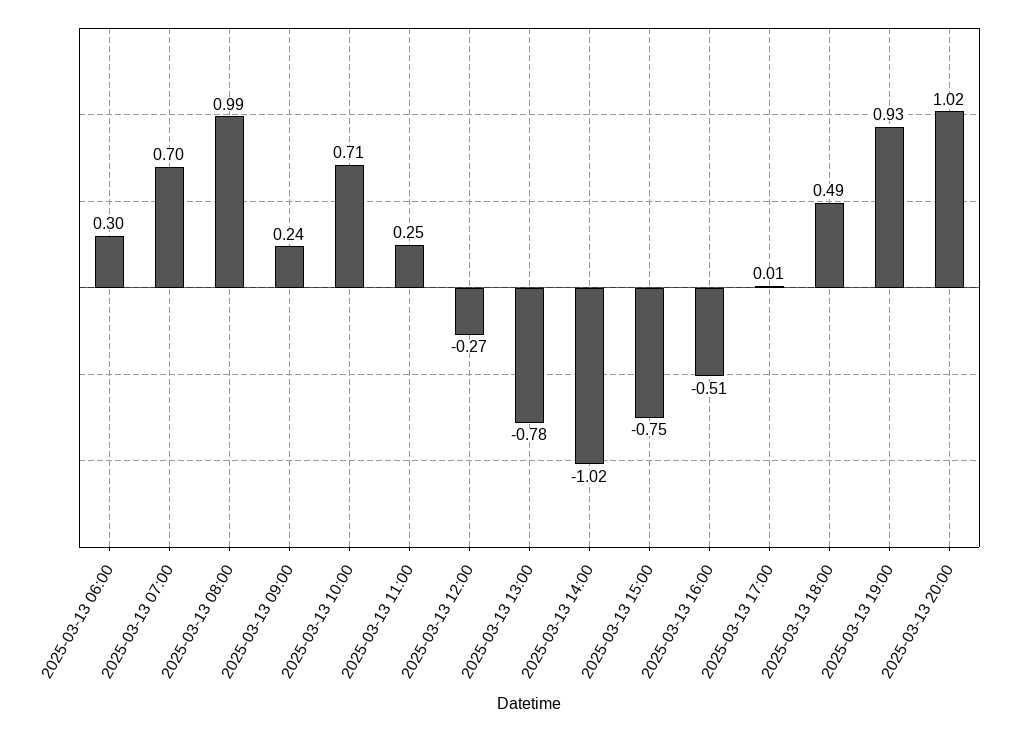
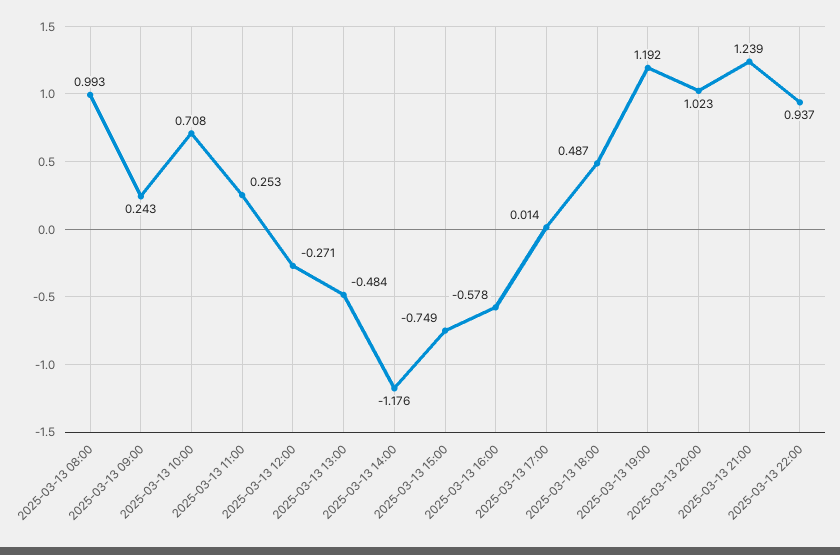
2025-03-13 06:00: 0.3 -> none
2025-03-13 07:00: 0.7 -> none
2025-03-13 13:00: -0.78 -> -0.484
2025-03-13 14:00: -1.02 -> -1.176
2025-03-13 16:00: -0.51 -> -0.578
2025-03-13 19:00: 0.93 -> 1.192
2025-03-13 21:00: none -> 1.239
2025-03-13 22:00: none -> 0.937

